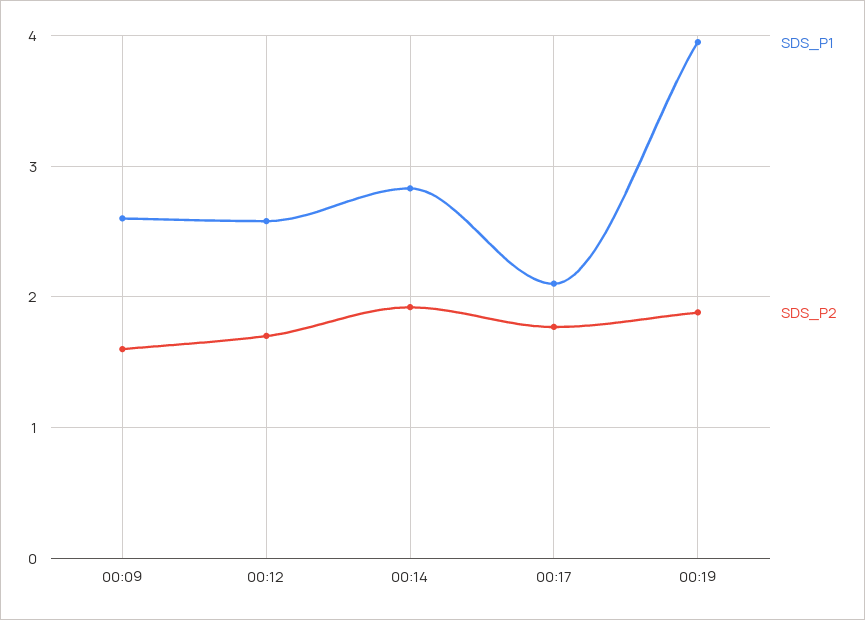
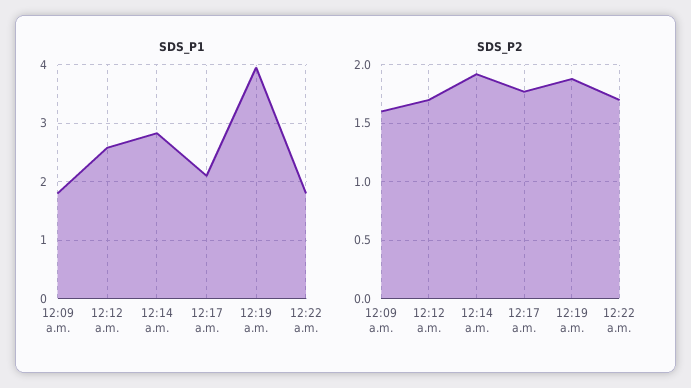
SDS_P1, 00:09: 2.6 -> 1.8
SDS_P1, 12:22 a.m.: none -> 1.8
SDS_P2, 12:22 a.m.: none -> 1.7

